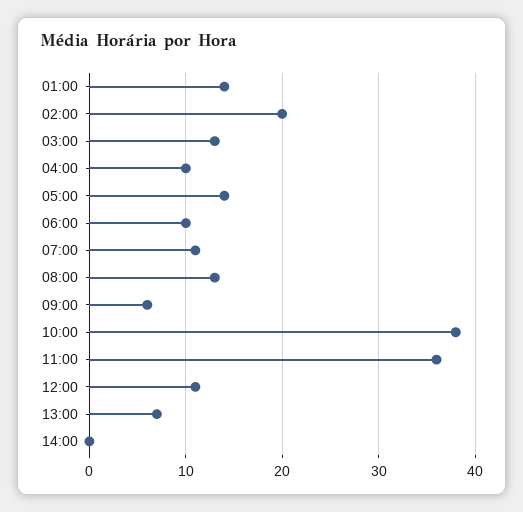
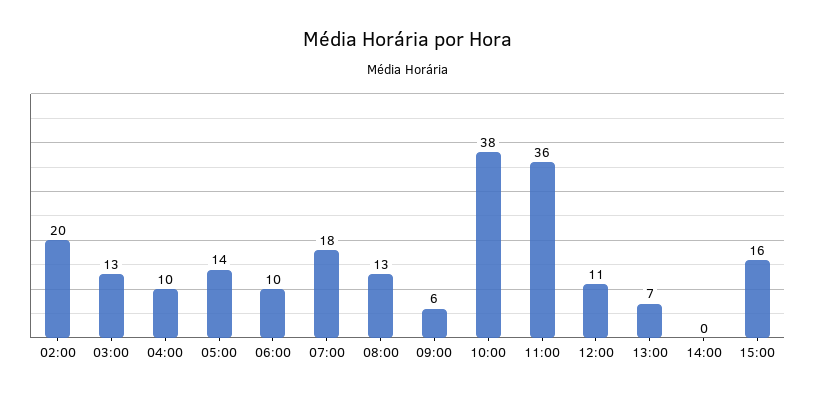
01:00: 14 -> none
07:00: 11 -> 18
15:00: none -> 16

